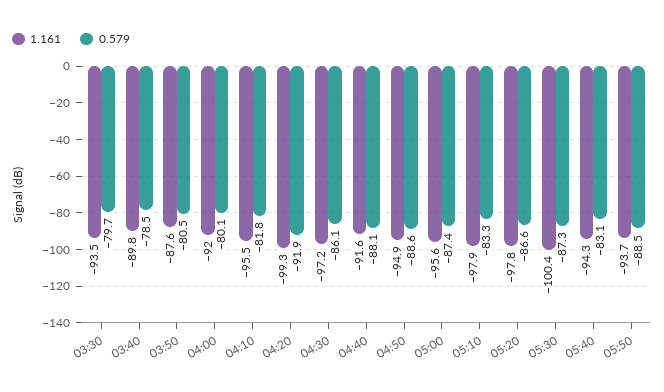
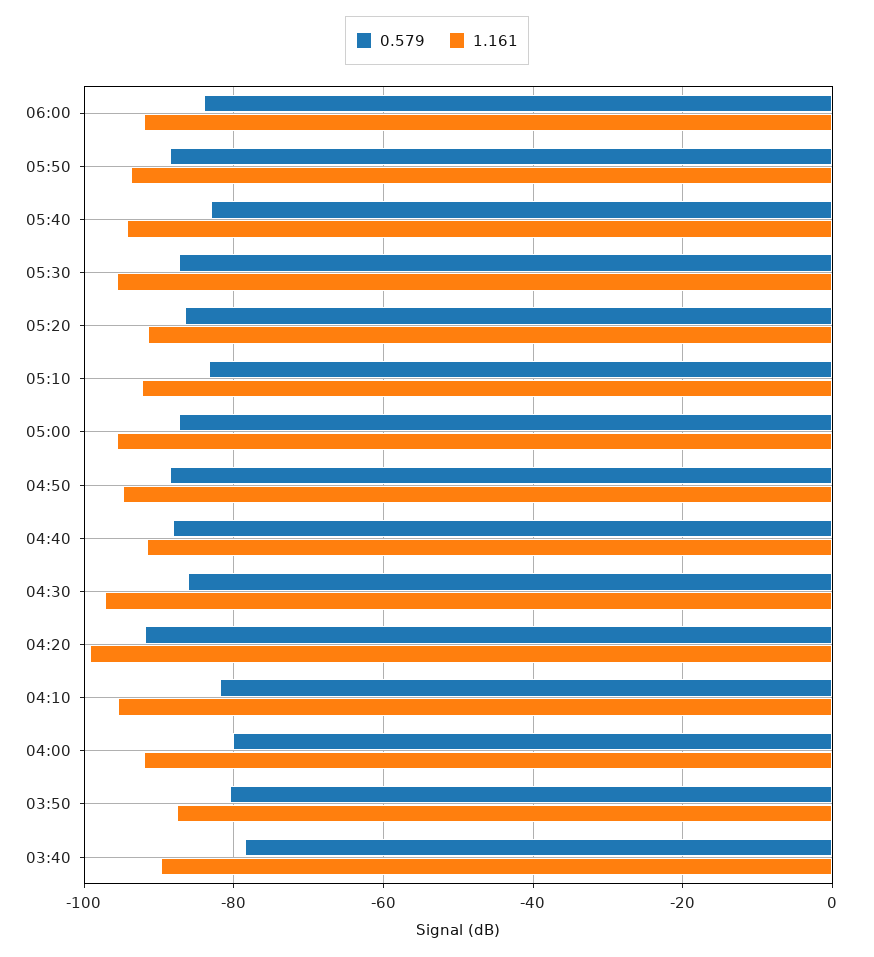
1.161, 03:30: -93.5 -> none
0.579, 03:30: -79.7 -> none
1.161, 05:10: -97.9 -> -92
1.161, 05:20: -97.8 -> -92
1.161, 05:30: -100.4 -> -96
0.579, 06:00: none -> -84
1.161, 06:00: none -> -92

